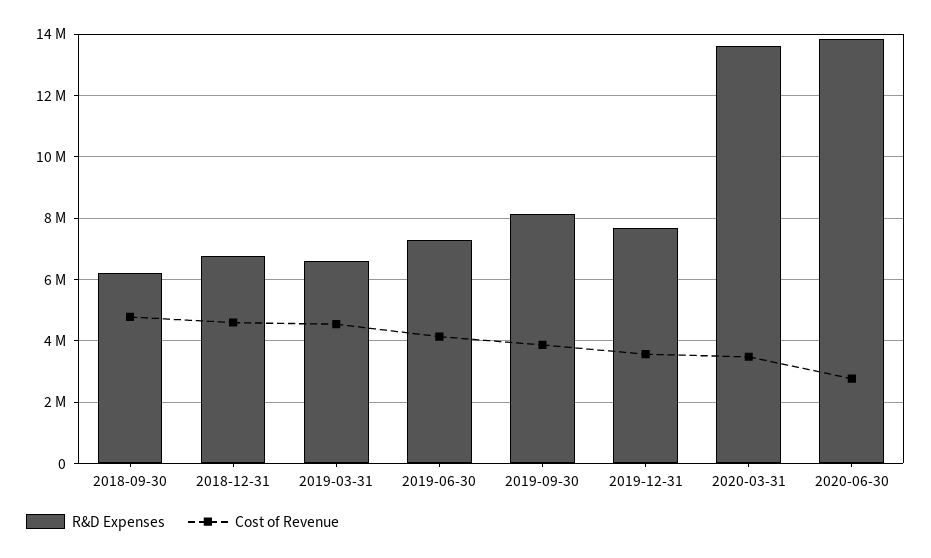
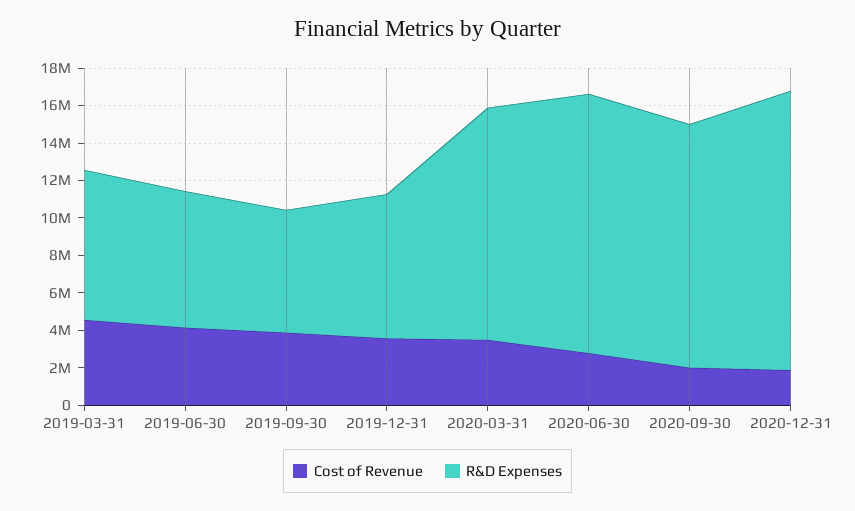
R&D Expenses, 2018-09-30: 6200000 -> none
Cost of Revenue, 2018-09-30: 4800000 -> none
R&D Expenses, 2018-12-31: 6800000 -> none
Cost of Revenue, 2018-12-31: 4600000 -> none
R&D Expenses, 2019-03-31: 6600000 -> 8000000
R&D Expenses, 2019-09-30: 8200000 -> 6500000
R&D Expenses, 2020-03-31: 13600000 -> 12500000
Cost of Revenue, 2020-09-30: none -> 2000000
R&D Expenses, 2020-09-30: none -> 13000000
Cost of Revenue, 2020-12-31: none -> 2000000
R&D Expenses, 2020-12-31: none -> 15000000

